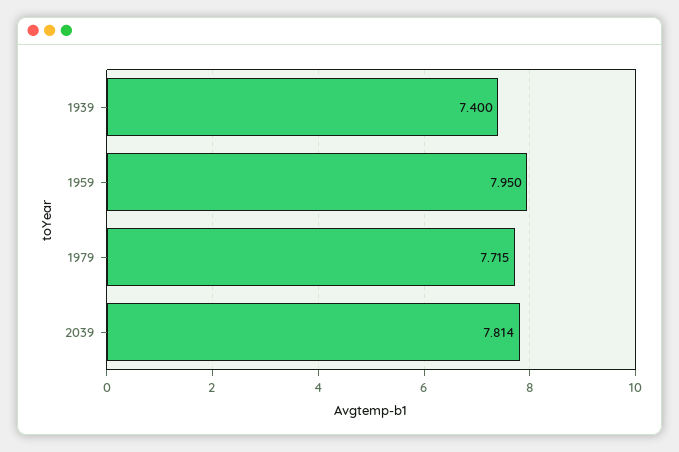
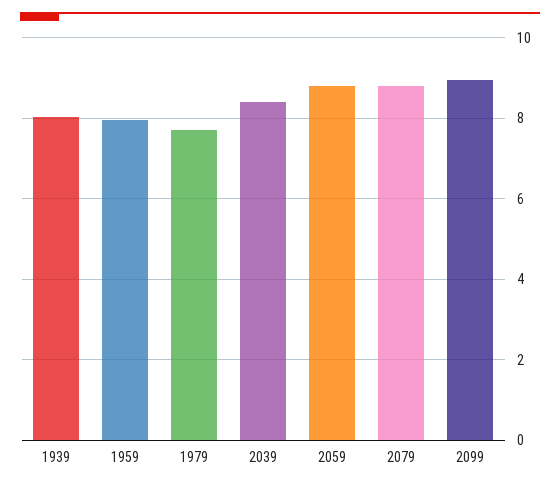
1939: 7.4 -> 8
2039: 7.814 -> 8.4
2059: none -> 8.8
2079: none -> 8.8
2099: none -> 9

